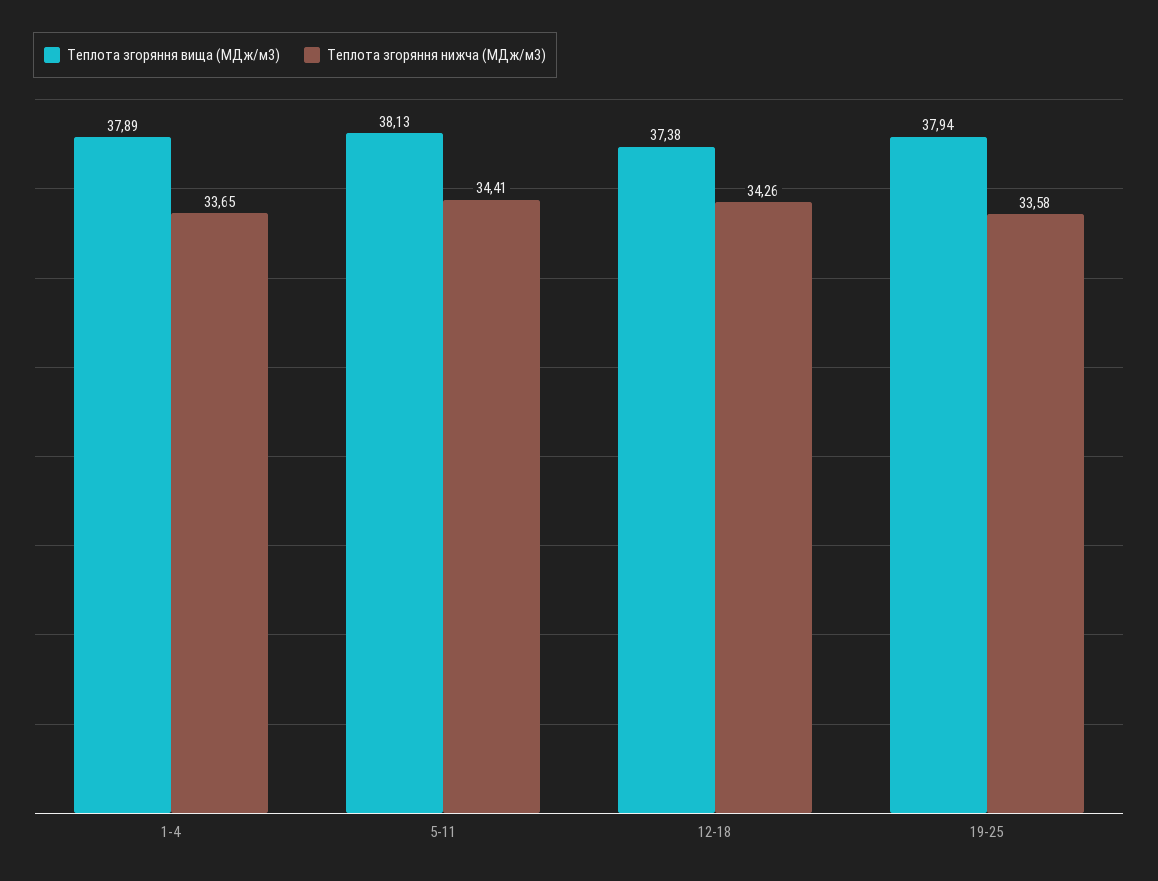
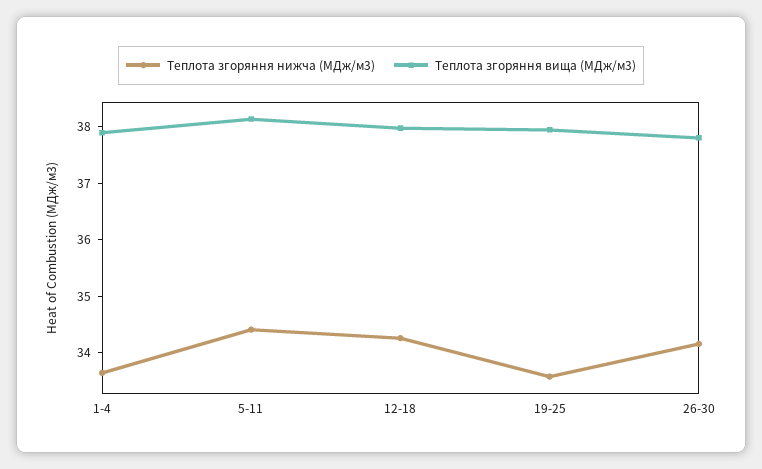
Теплота згоряння вища (МДж/м3), 12-18: 37.38 -> 38
Теплота згоряння нижча (МДж/м3), 26-30: none -> 34.2
Теплота згоряння вища (МДж/м3), 26-30: none -> 37.8

